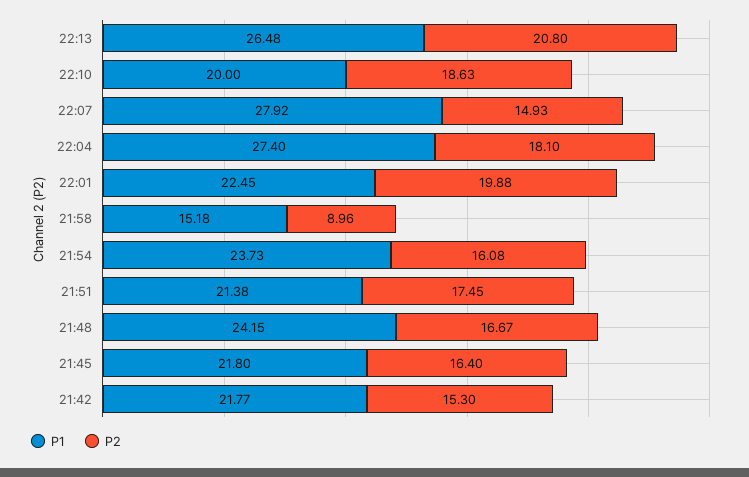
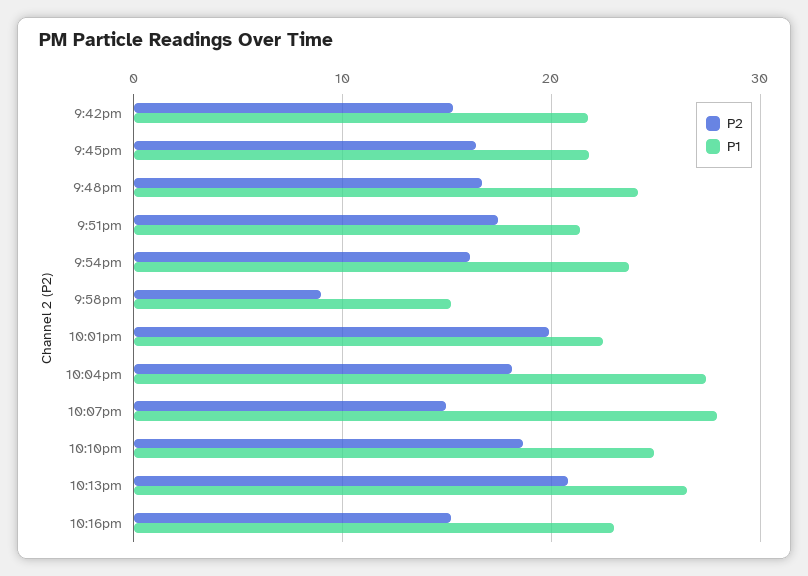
P1, 22:10: 20 -> 25
P2, 10:16pm: none -> 15
P1, 10:16pm: none -> 23

